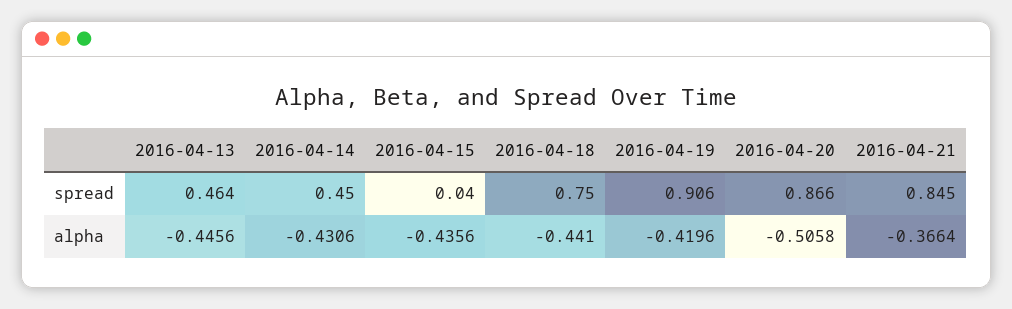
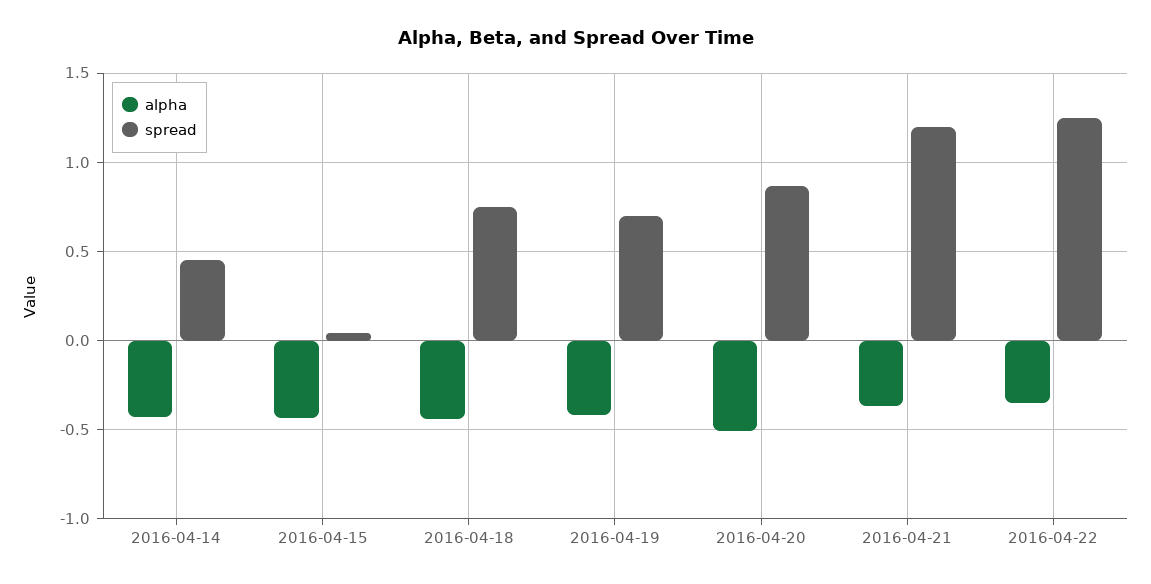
spread, 2016-04-13: 0.464 -> none
spread, 2016-04-19: 0.906 -> 0.7
spread, 2016-04-21: 0.845 -> 1.2
alpha, 2016-04-13: -0.4456 -> none
alpha, 2016-04-22: none -> -0.35
spread, 2016-04-22: none -> 1.25

